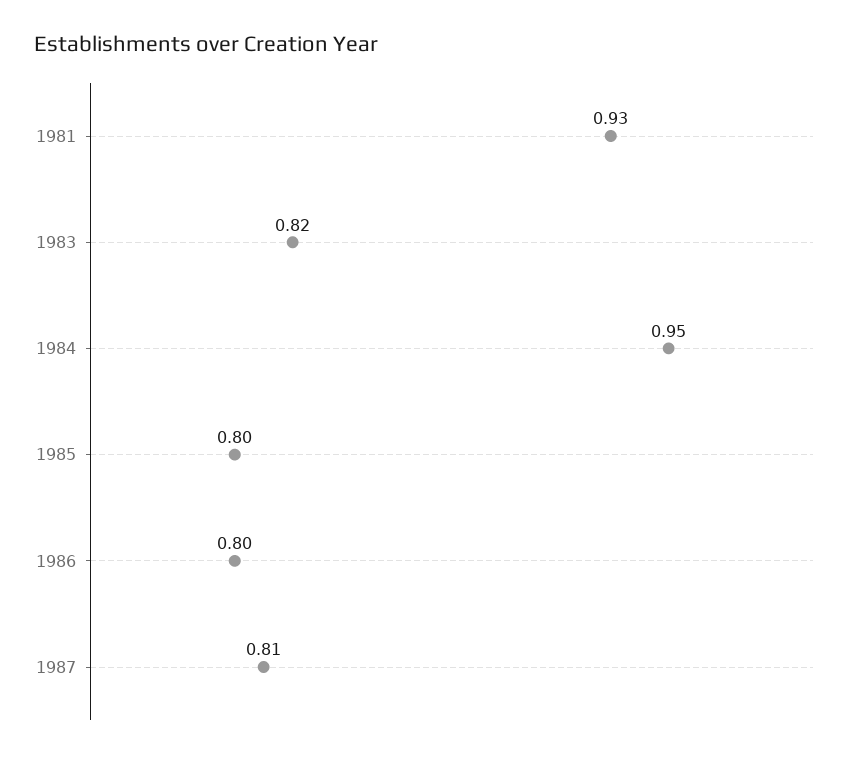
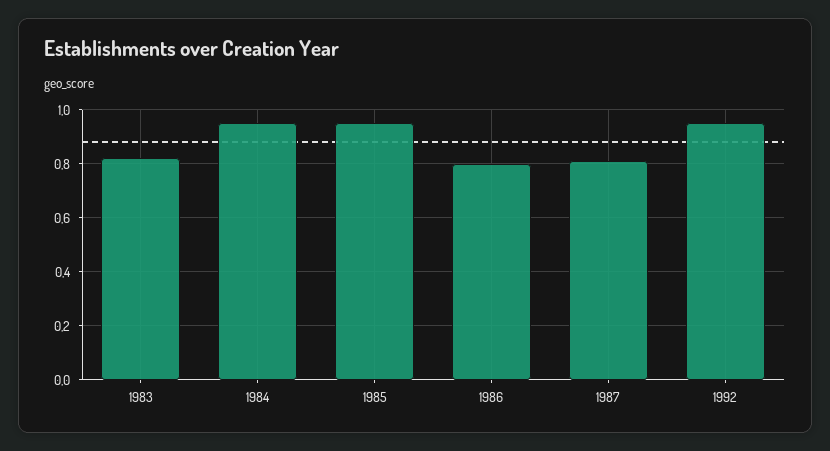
1981: 0.93 -> none
1985: 0.8 -> 0.95
1992: none -> 0.95

